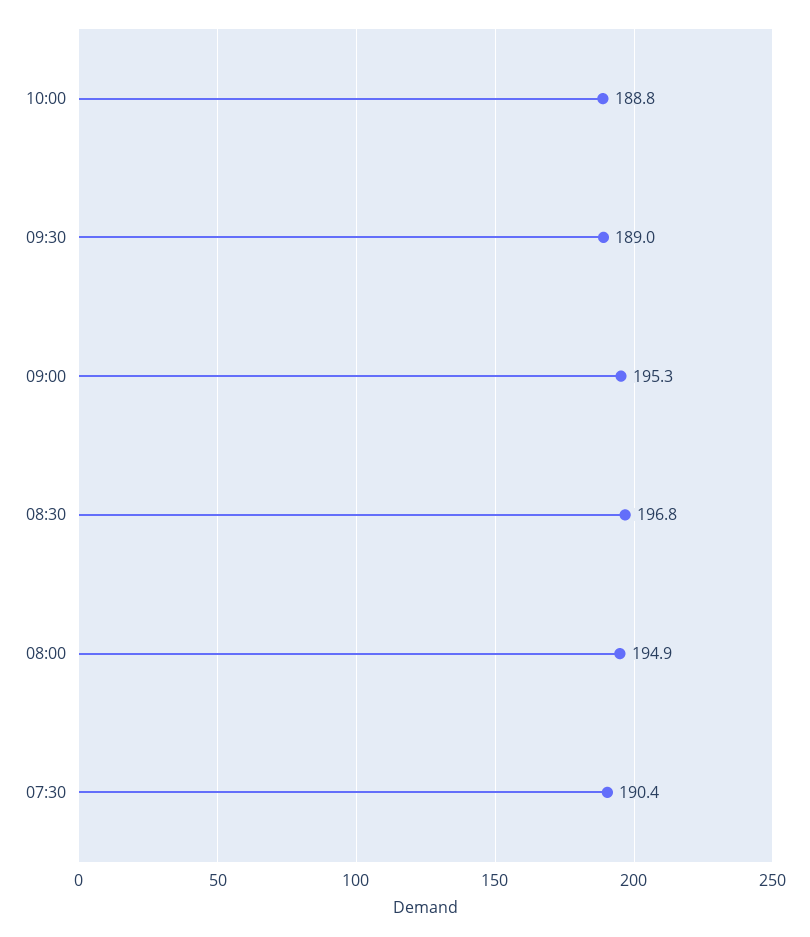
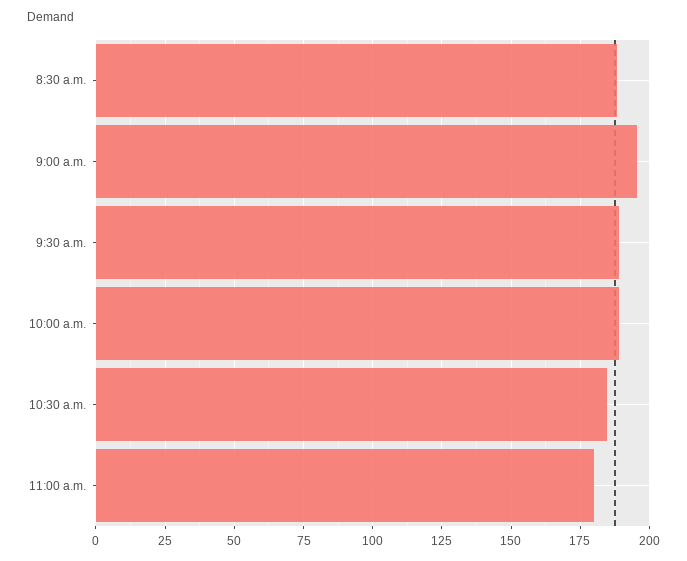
08:30: 196.8 -> 187.5
08:00: 194.9 -> none
07:30: 190.4 -> none
10:30 a.m.: none -> 185
11:00 a.m.: none -> 180

